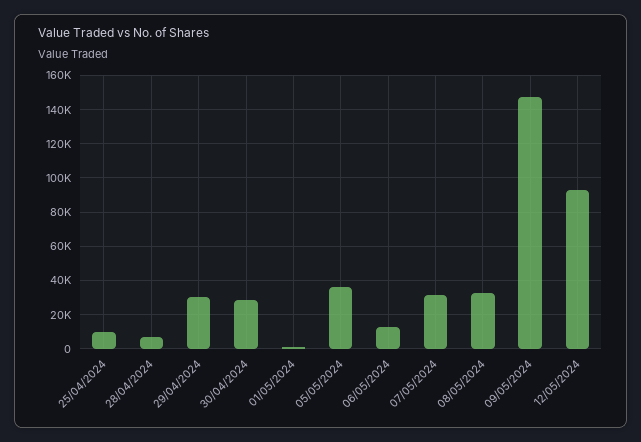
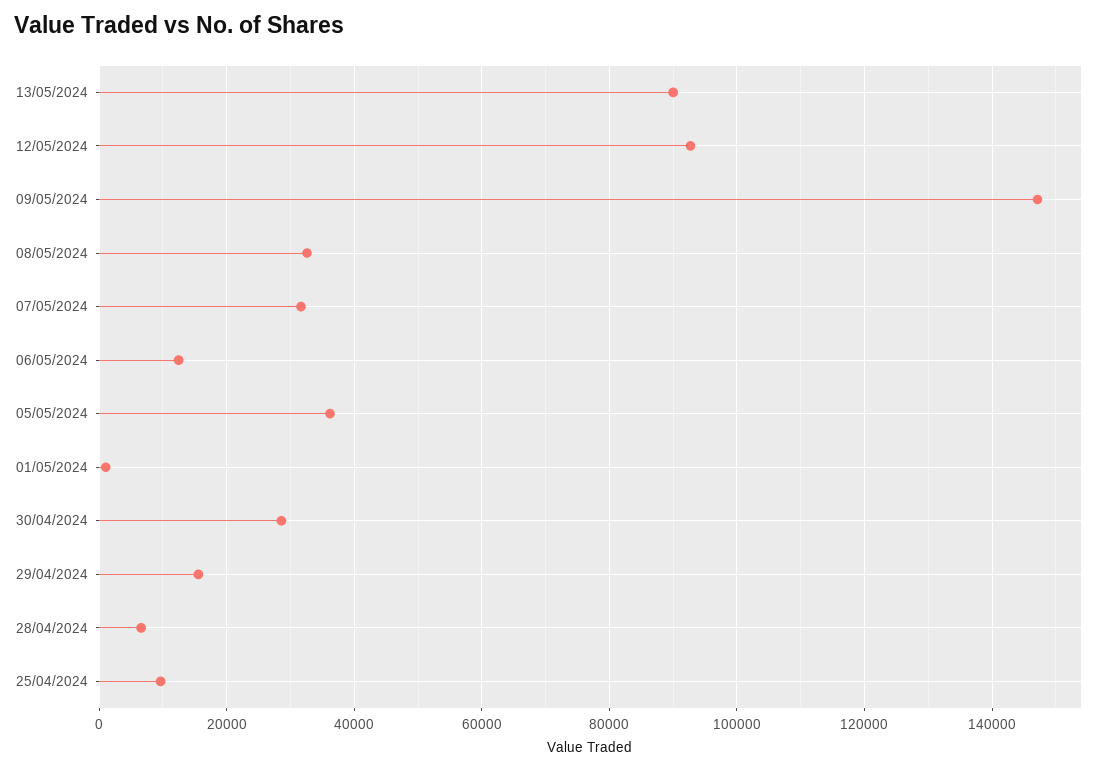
29/04/2024: 30000 -> 16000
13/05/2024: none -> 90000

